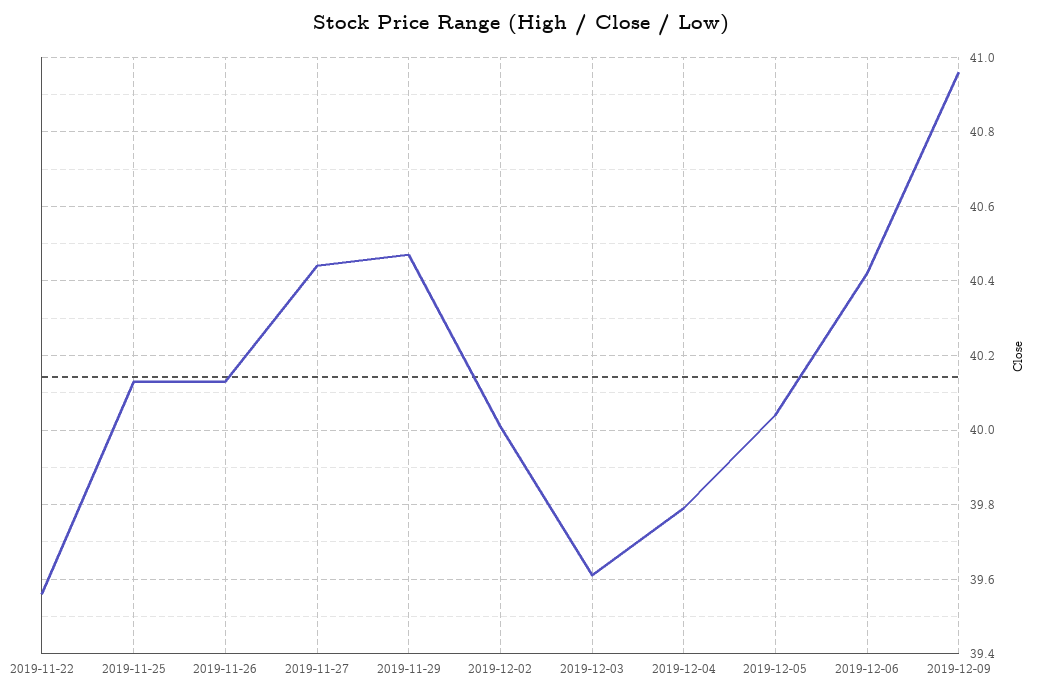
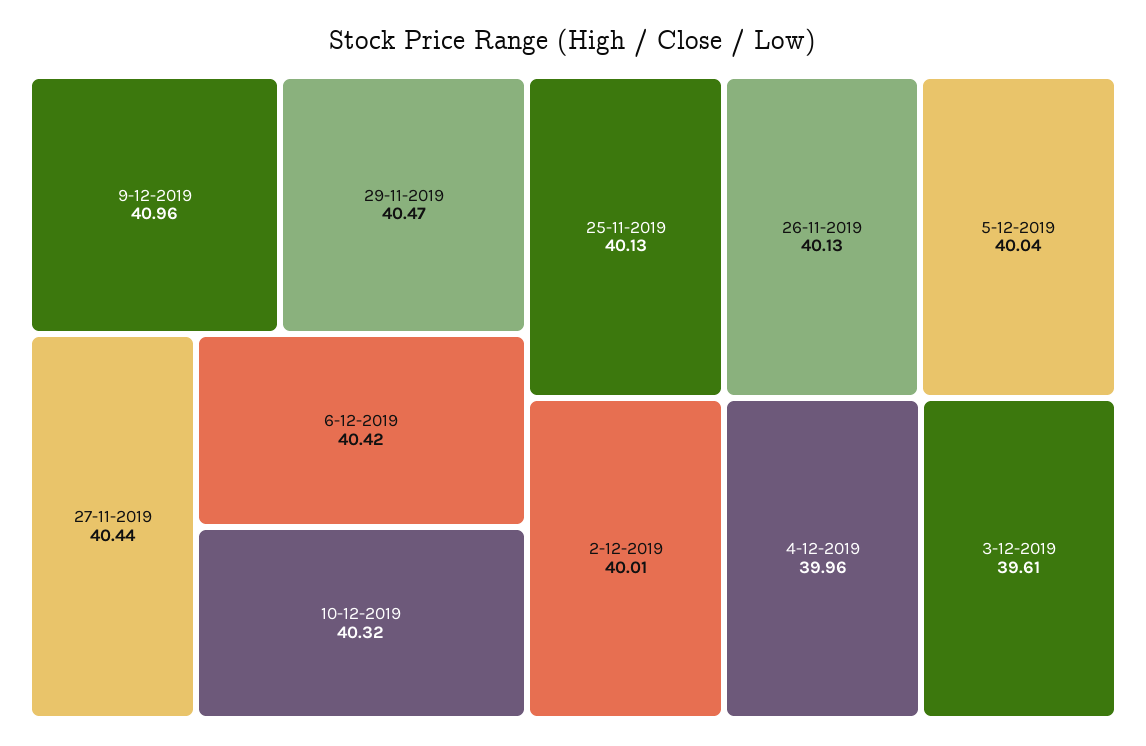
2019-11-22: 39.55 -> none
2019-12-04: 39.8 -> 39.96
10-12-2019: none -> 40.32

